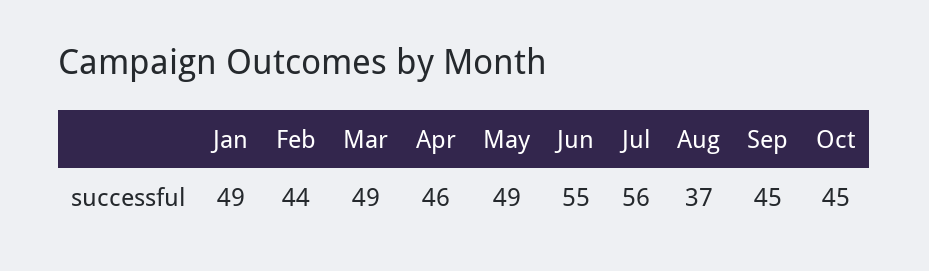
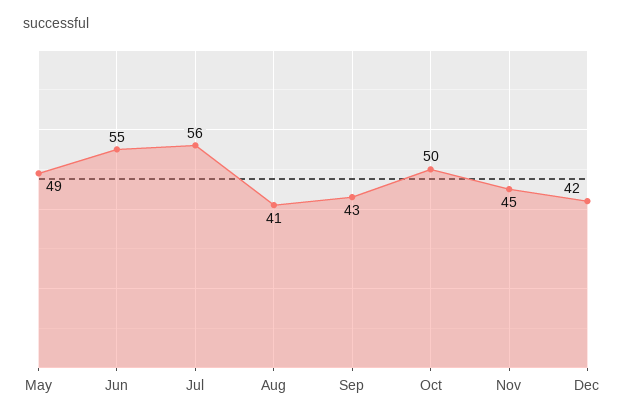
Jan: 49 -> none
Feb: 44 -> none
Mar: 49 -> none
Apr: 46 -> none
Aug: 37 -> 41
Sep: 45 -> 43
Oct: 45 -> 50
Nov: none -> 45
Dec: none -> 42

